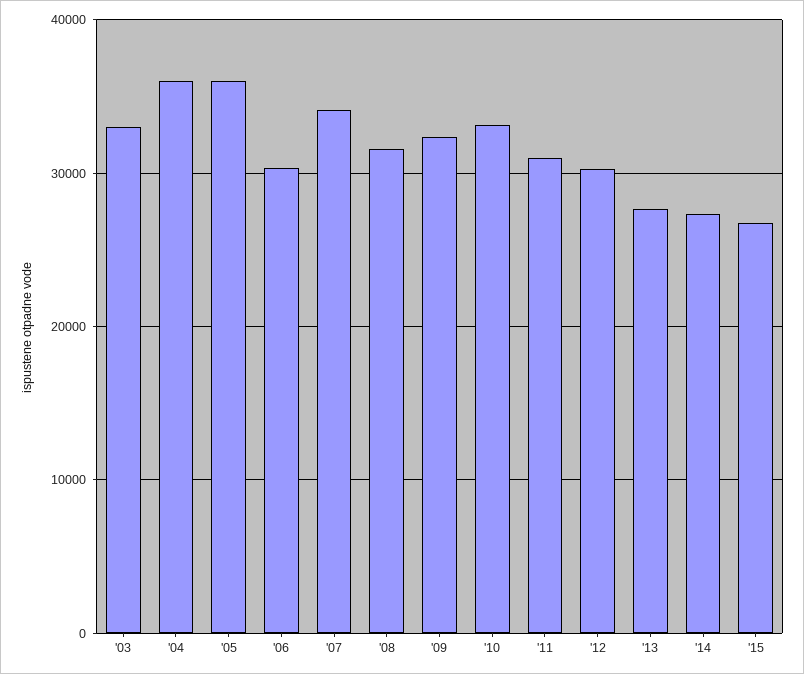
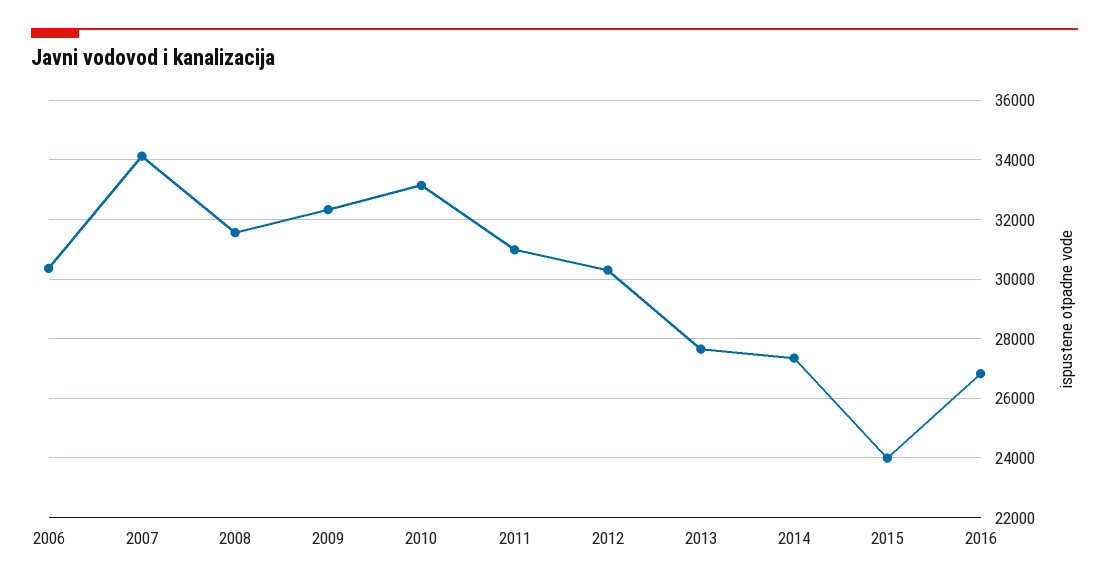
'03: 33000 -> none
'04: 36000 -> none
'05: 36000 -> none
'15: 27000 -> 24000
2016: none -> 26750

